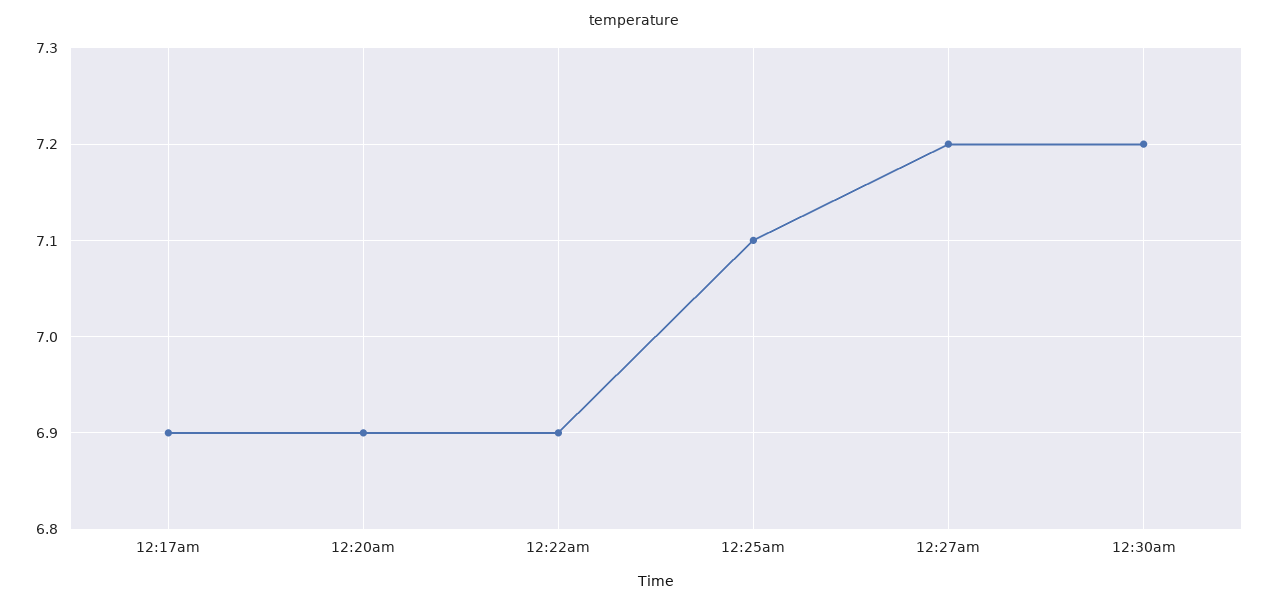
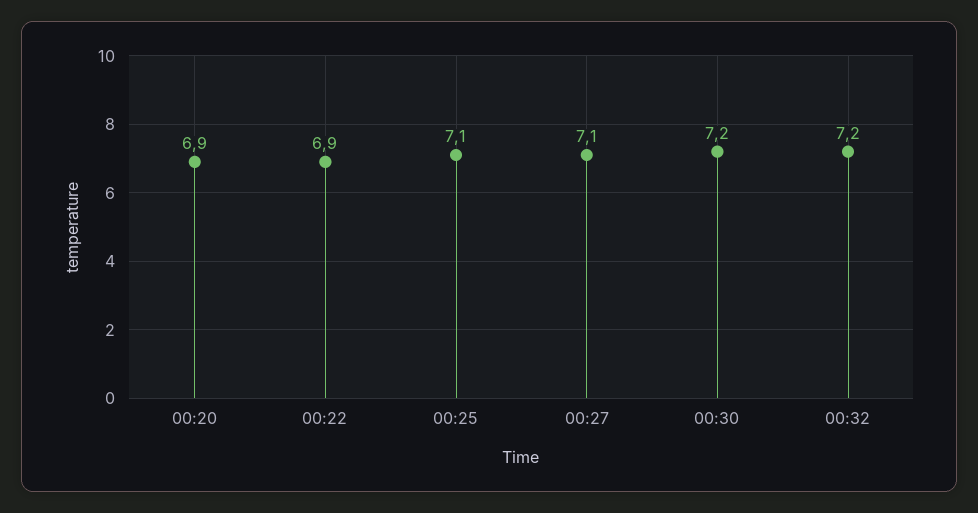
12:17am: 6.9 -> none
12:27am: 7.2 -> 7.1
00:32: none -> 7.2

